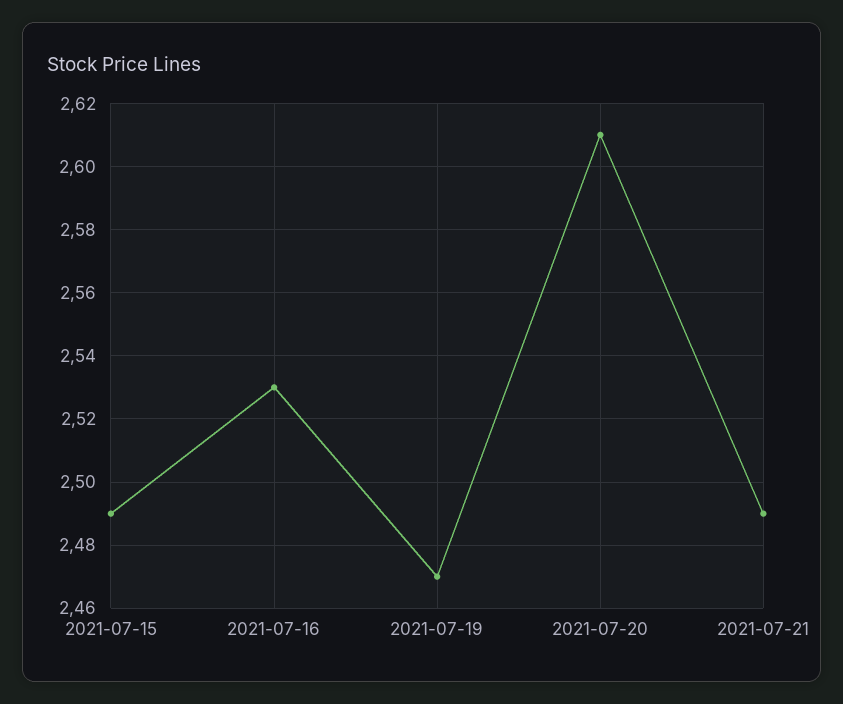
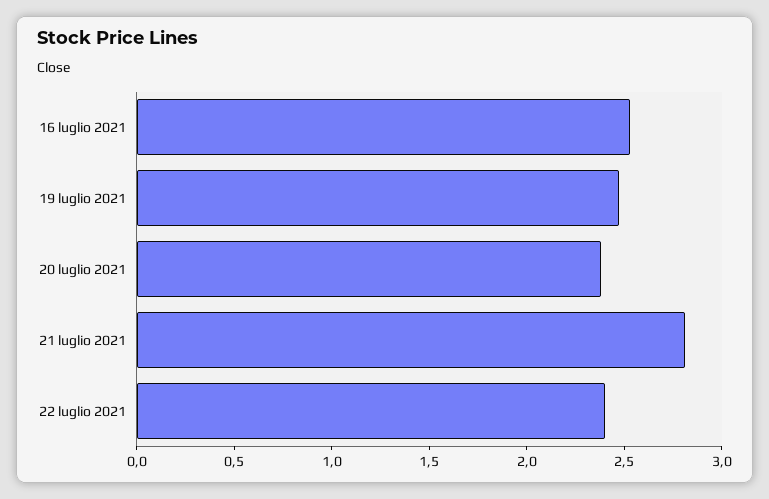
2021-07-15: 2.49 -> none
2021-07-20: 2.61 -> 2.4
2021-07-21: 2.49 -> 2.8
22 luglio 2021: none -> 2.4

